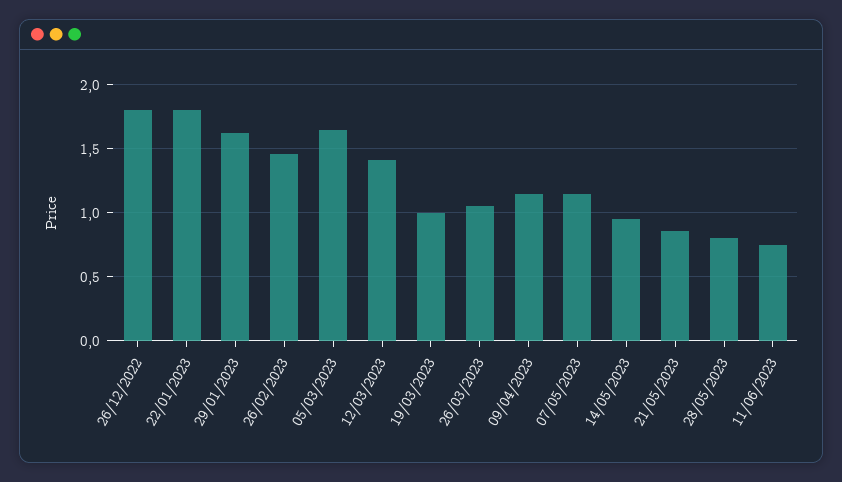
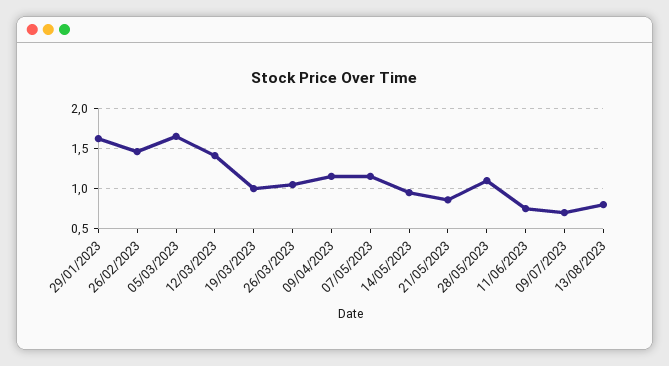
26/12/2022: 1.8 -> none
22/01/2023: 1.8 -> none
28/05/2023: 0.8 -> 1.1
09/07/2023: none -> 0.7
13/08/2023: none -> 0.8

